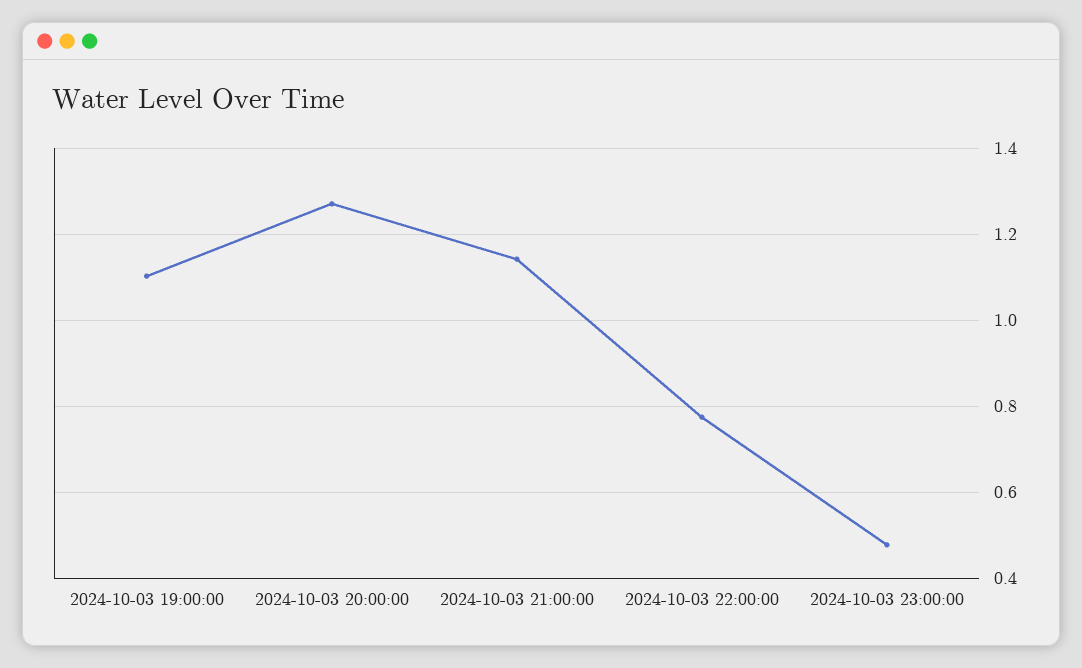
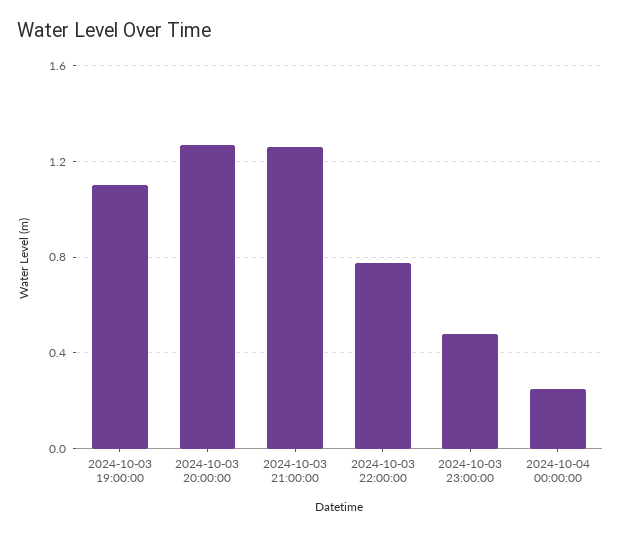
2024-10-03 21:00:00: 1.14 -> 1.25
2024-10-04 00:00:00: none -> 0.25

